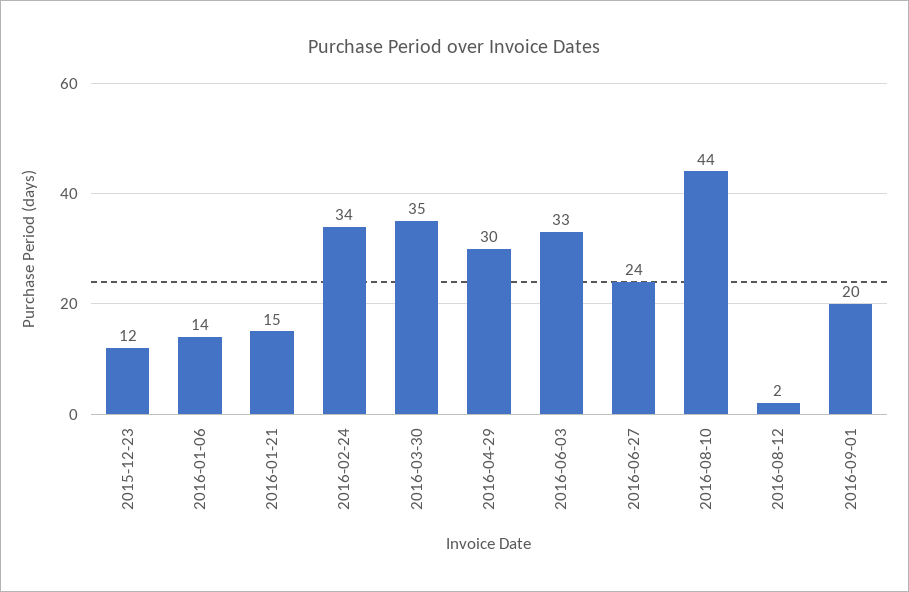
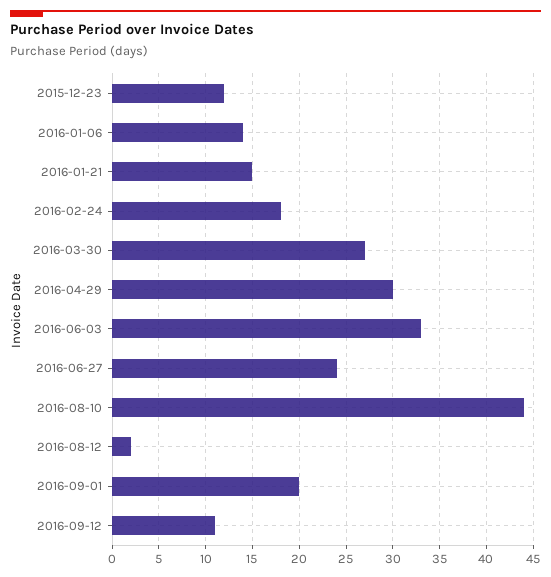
2016-02-24: 34 -> 18
2016-03-30: 35 -> 27
2016-09-12: none -> 11

